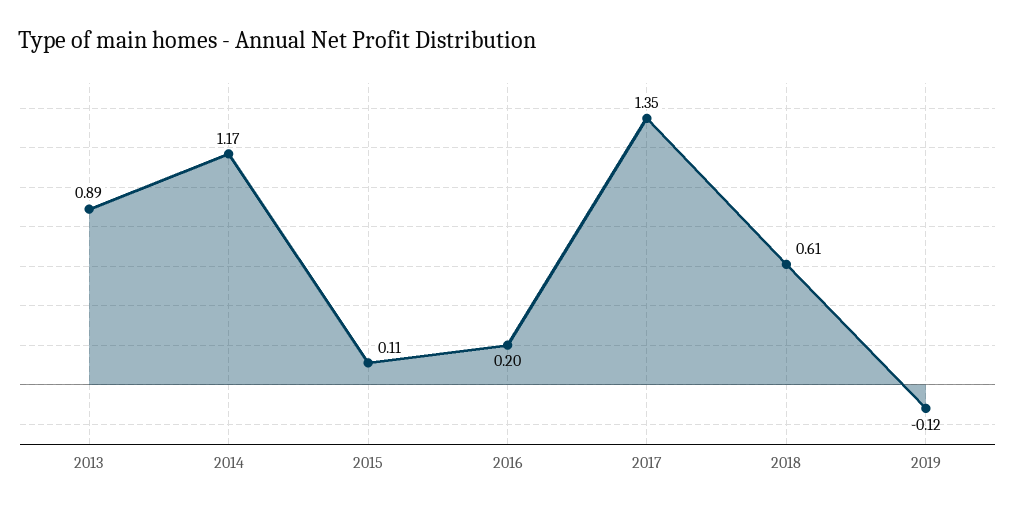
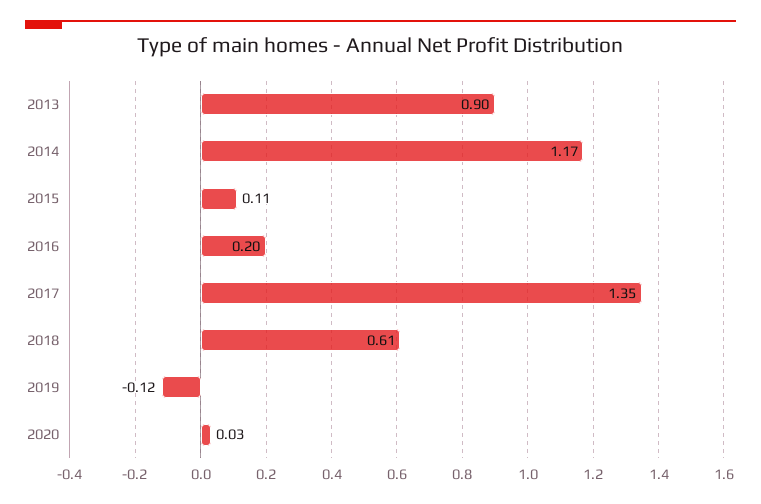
2013: 0.89 -> 0.9
2020: none -> 0.03

